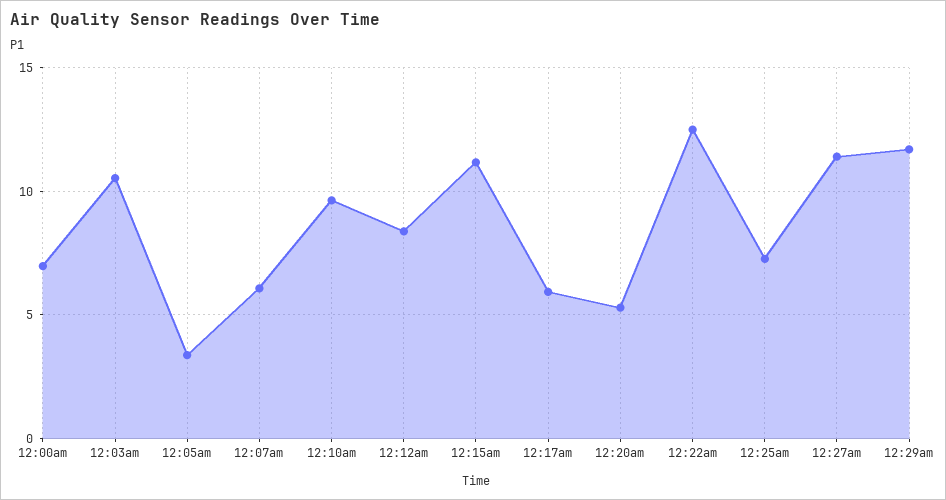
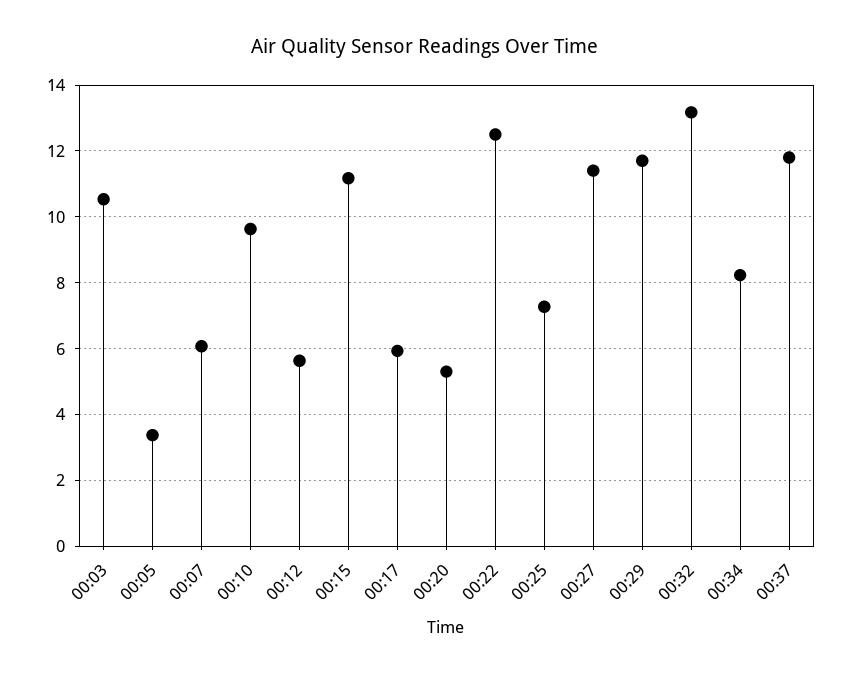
12:00am: 7 -> none
12:12am: 8.5 -> 5.6
00:32: none -> 13.2
00:34: none -> 8.2
00:37: none -> 11.8

